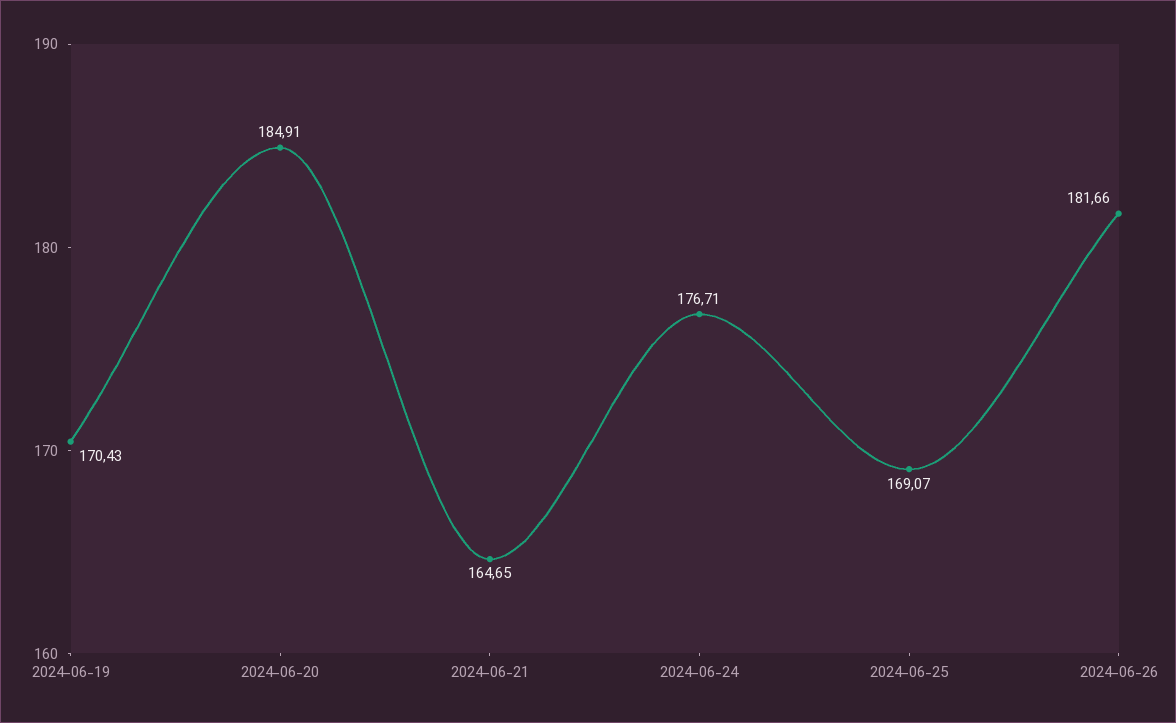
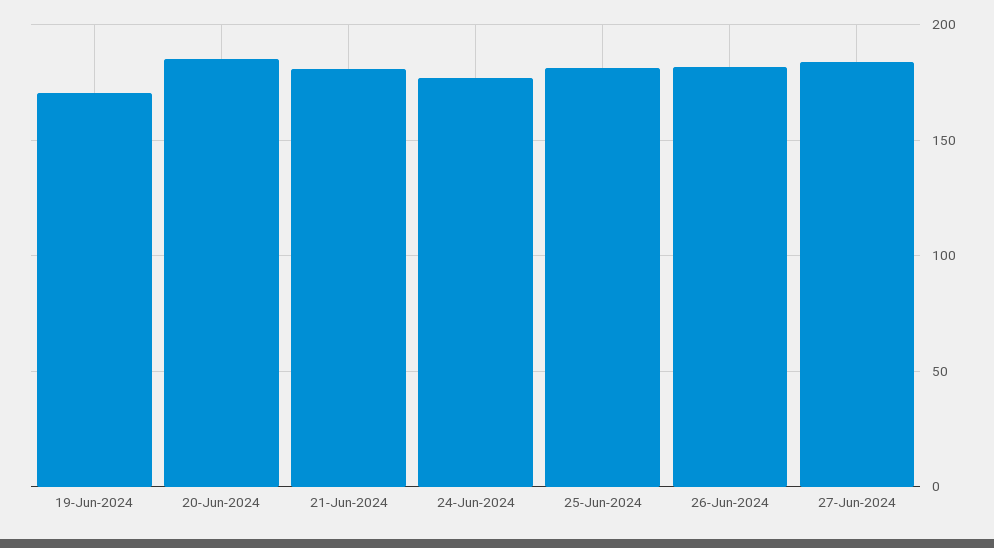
2024-06-21: 164.65 -> 180
2024-06-25: 169.07 -> 180
27-Jun-2024: none -> 185

